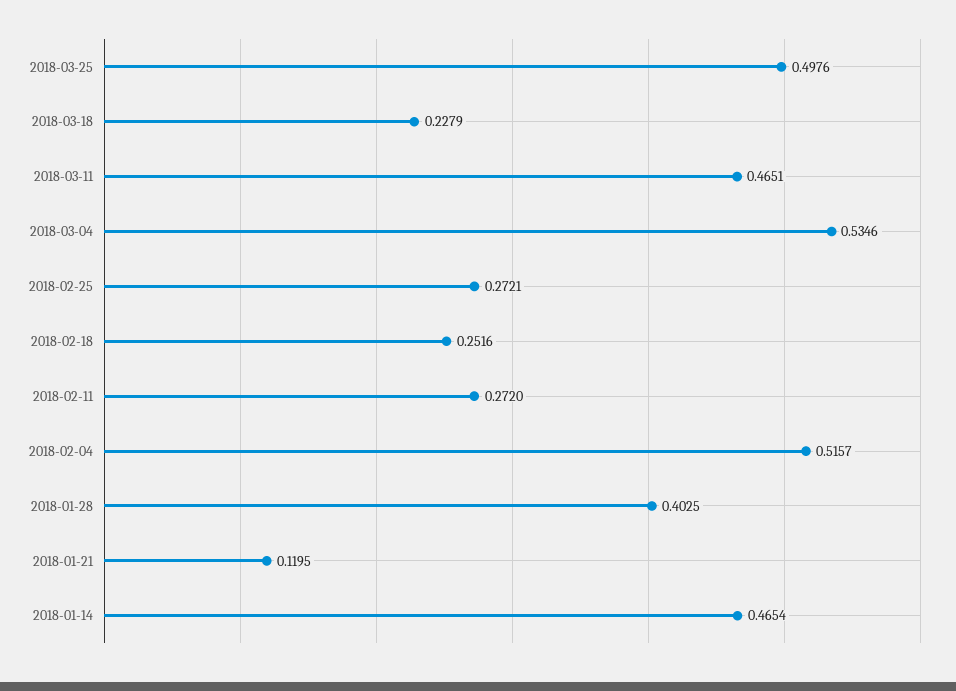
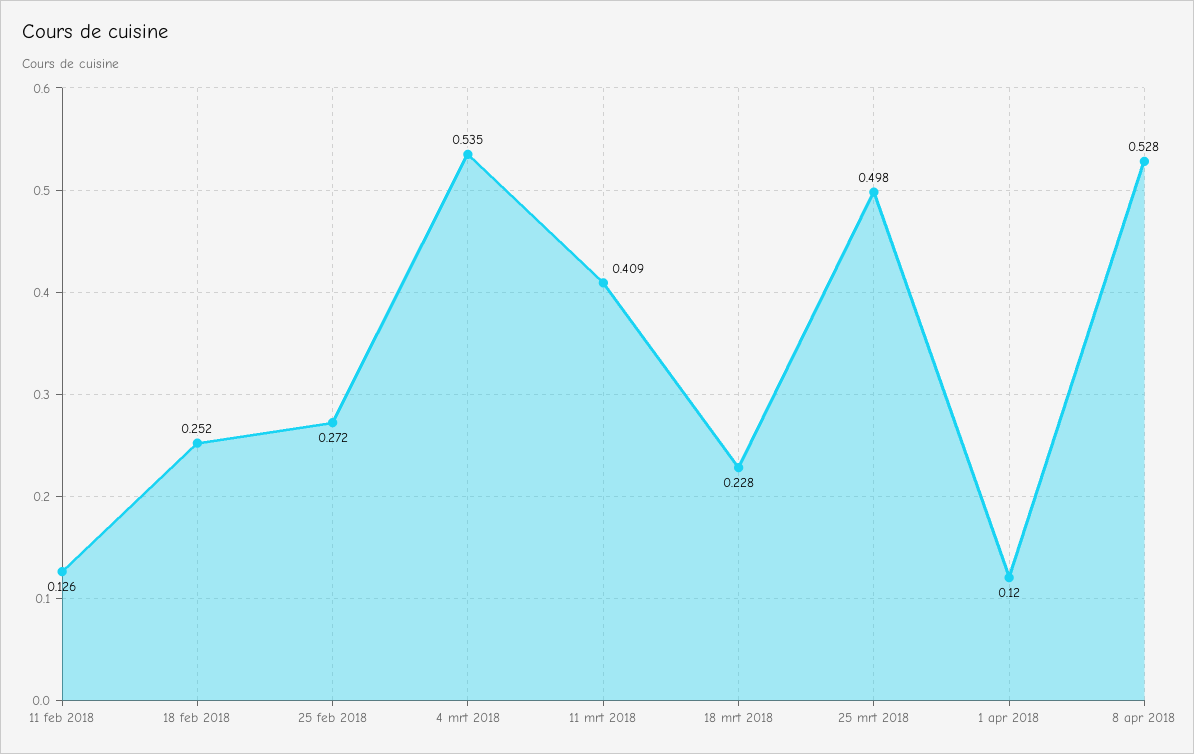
2018-03-11: 0.4651 -> 0.409
2018-02-11: 0.272 -> 0.126
2018-02-04: 0.5157 -> none
2018-01-28: 0.4025 -> none
2018-01-21: 0.1195 -> none
2018-01-14: 0.4654 -> none
1 apr 2018: none -> 0.12
8 apr 2018: none -> 0.528

